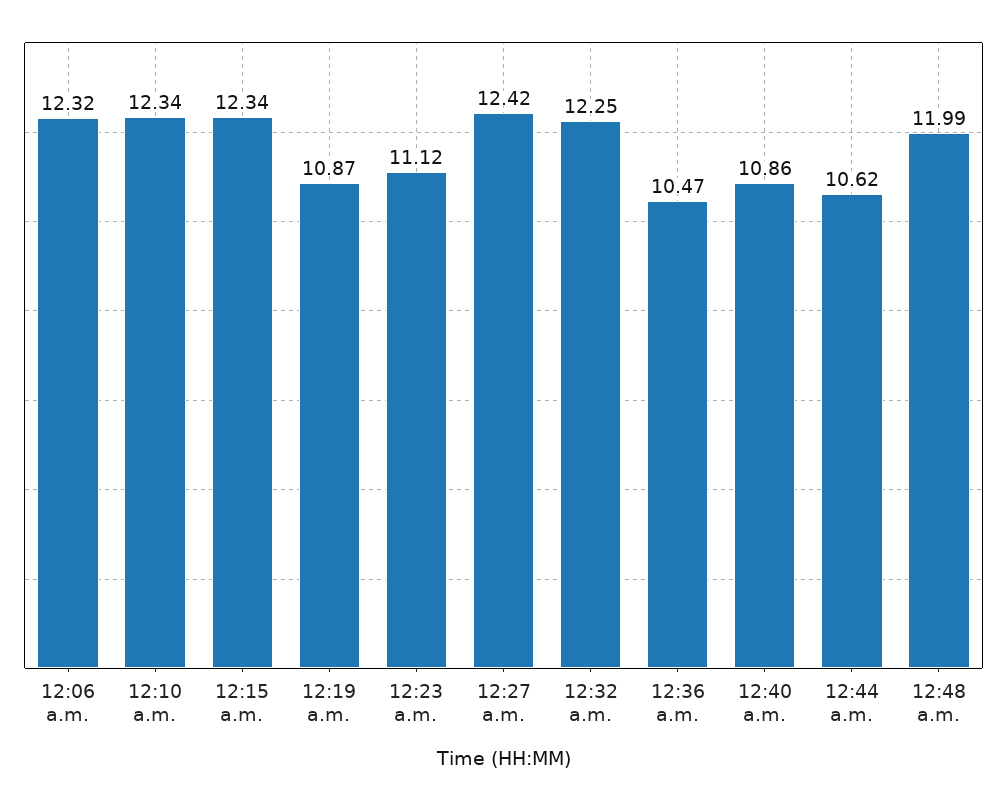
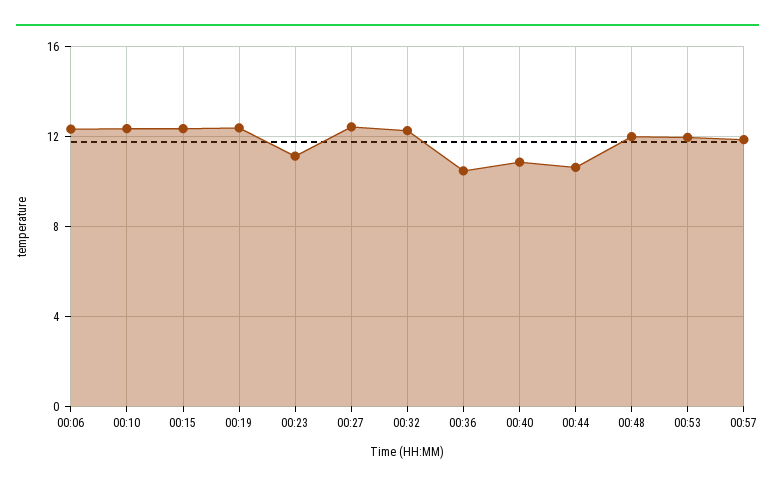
12:19 a.m.: 10.87 -> 12.5
00:53: none -> 12
00:57: none -> 12

